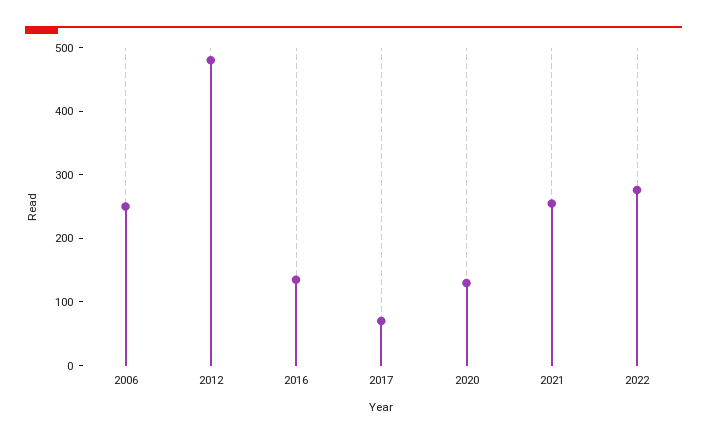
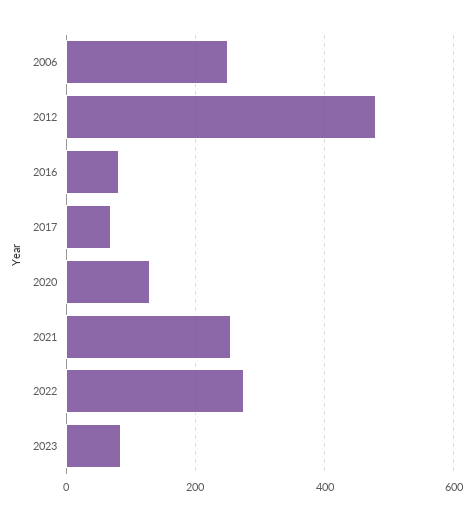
2016: 140 -> 80
2023: none -> 80

